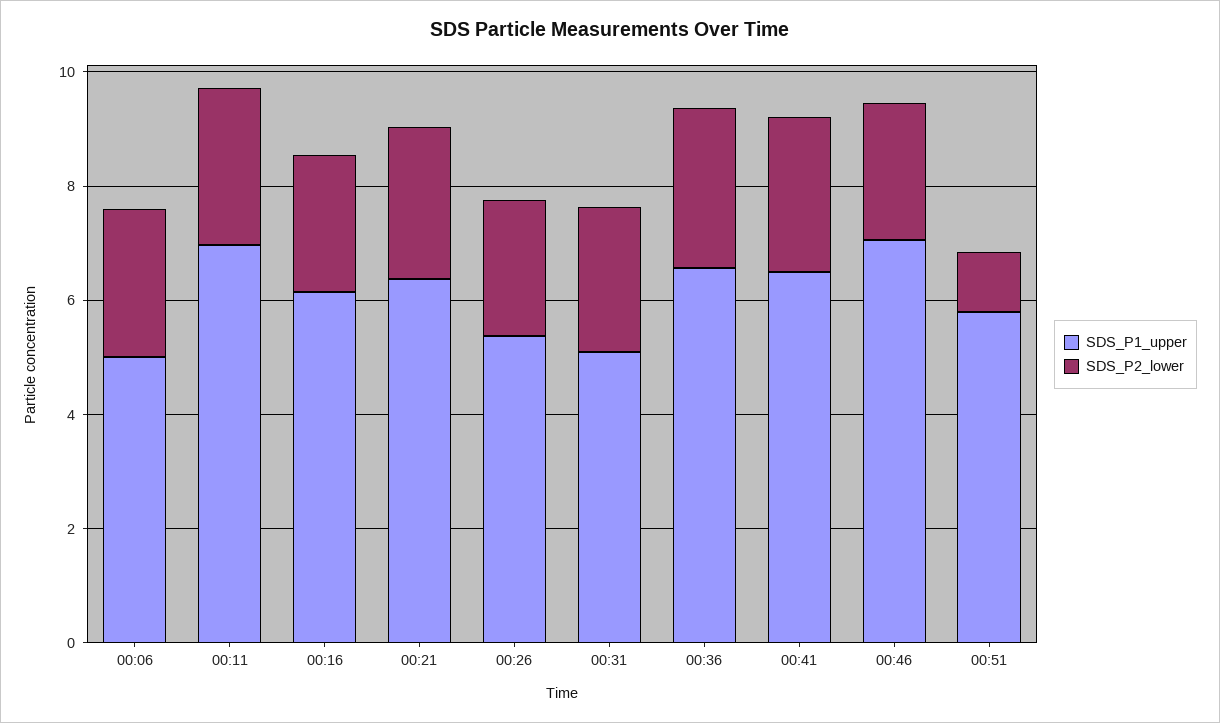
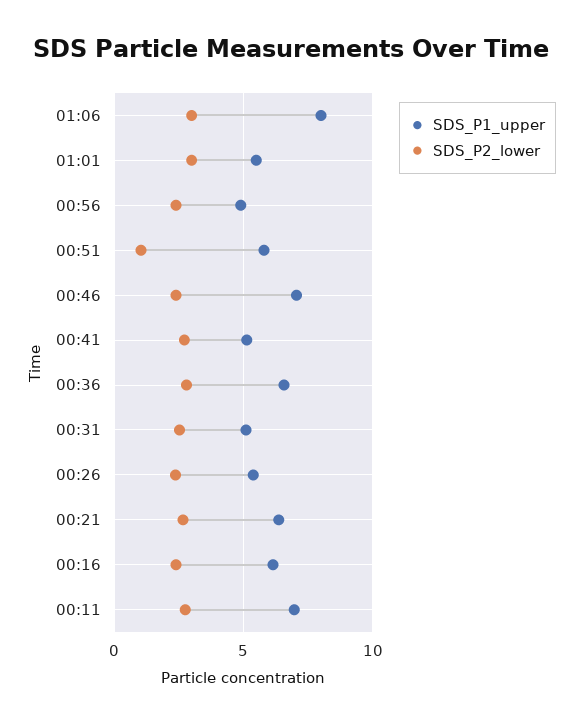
SDS_P1_upper, 00:06: 5 -> none
SDS_P2_lower, 00:06: 2.5 -> none
SDS_P1_upper, 00:41: 6.5 -> 5
SDS_P1_upper, 01:06: none -> 8
SDS_P2_lower, 01:06: none -> 3
SDS_P1_upper, 01:01: none -> 5.5
SDS_P2_lower, 01:01: none -> 3
SDS_P1_upper, 00:56: none -> 5
SDS_P2_lower, 00:56: none -> 2.5

